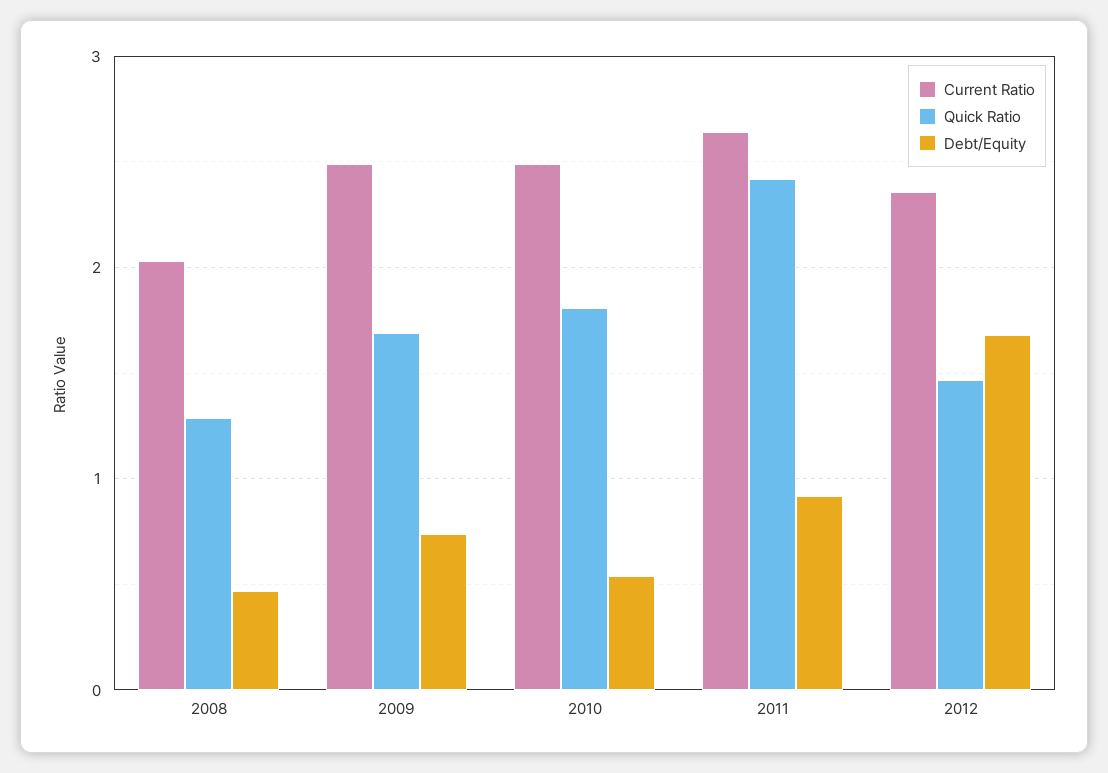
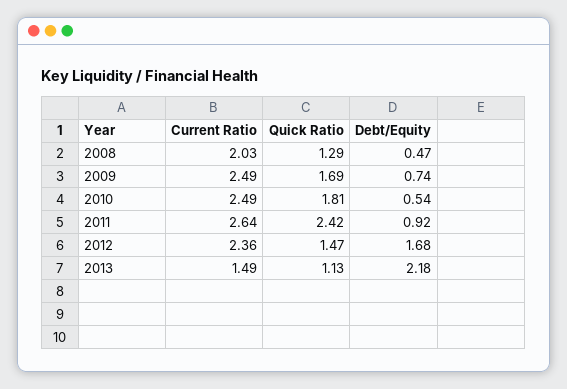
Current Ratio, 2013: none -> 1.49
Quick Ratio, 2013: none -> 1.13
Debt/Equity, 2013: none -> 2.18

